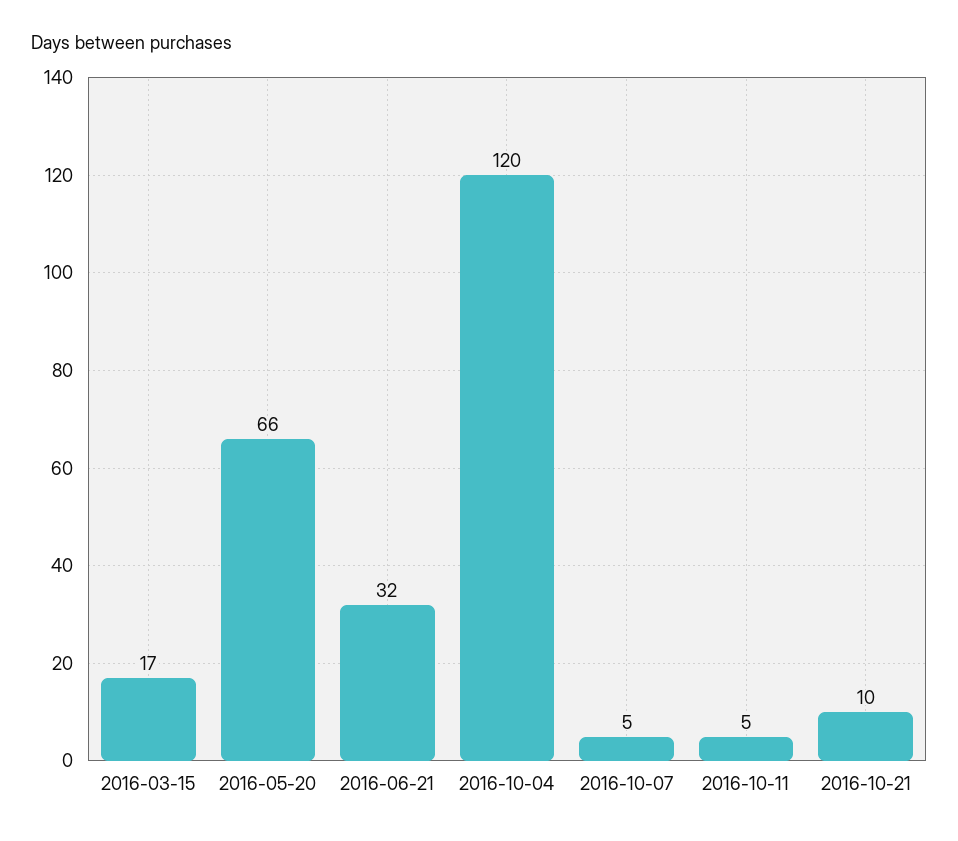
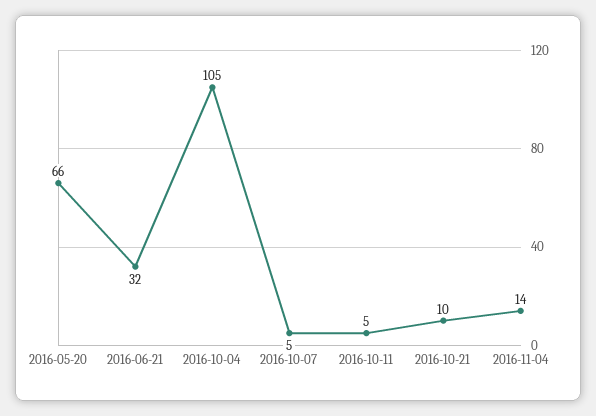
2016-03-15: 17 -> none
2016-10-04: 120 -> 105
2016-11-04: none -> 14

